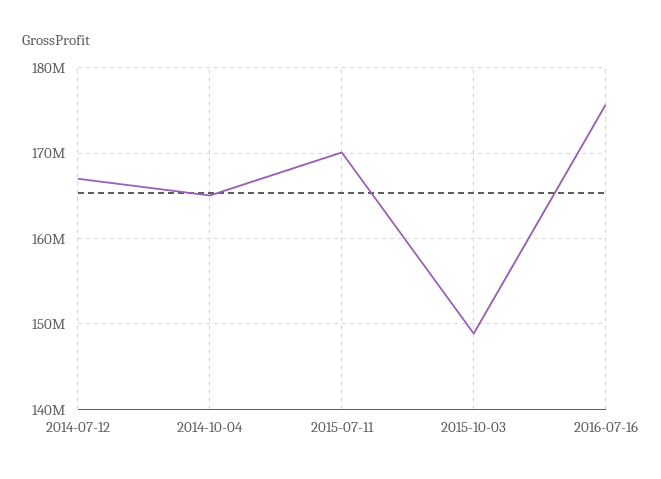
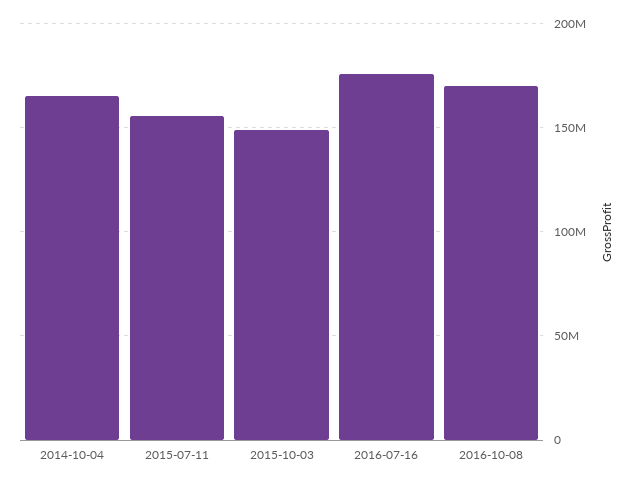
2014-07-12: 167000000 -> none
2015-07-11: 170000000 -> 155000000
2016-10-08: none -> 170000000

